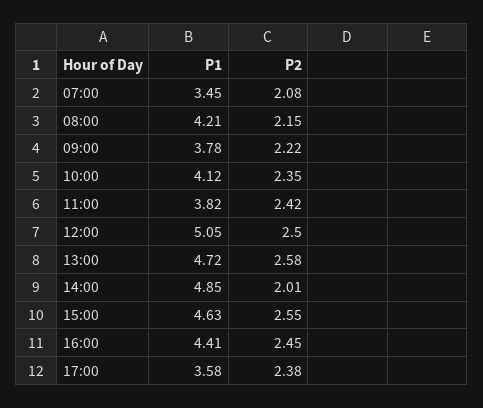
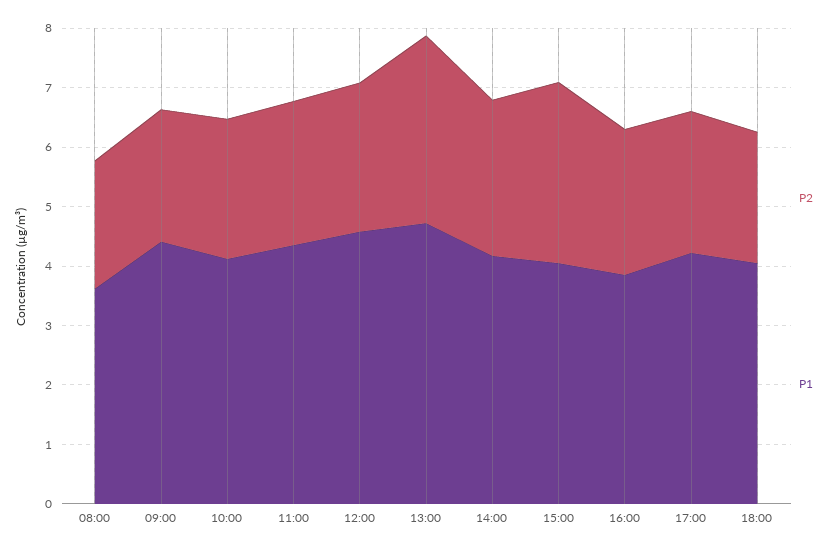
P1, 07:00: 3.45 -> none
P2, 07:00: 2.08 -> none
P1, 08:00: 4.21 -> 3.6
P1, 09:00: 3.78 -> 4.4
P1, 11:00: 3.82 -> 4.4
P1, 12:00: 5.05 -> 4.6
P2, 13:00: 2.58 -> 3.2
P1, 14:00: 4.85 -> 4.2
P2, 14:00: 2.01 -> 2.6
P1, 15:00: 4.63 -> 4
P2, 15:00: 2.55 -> 3
P1, 16:00: 4.41 -> 3.8
P1, 17:00: 3.58 -> 4.2
P2, 18:00: none -> 2.2
P1, 18:00: none -> 4

